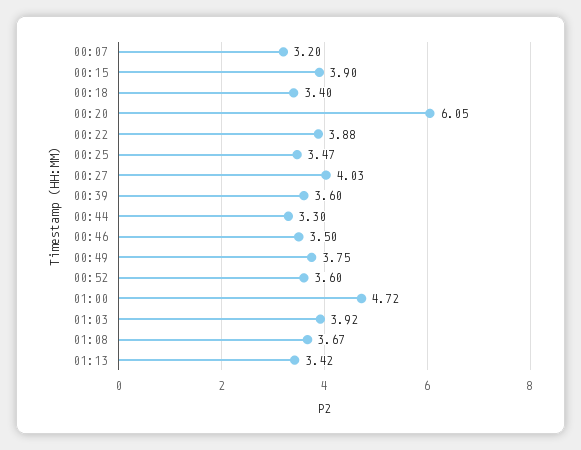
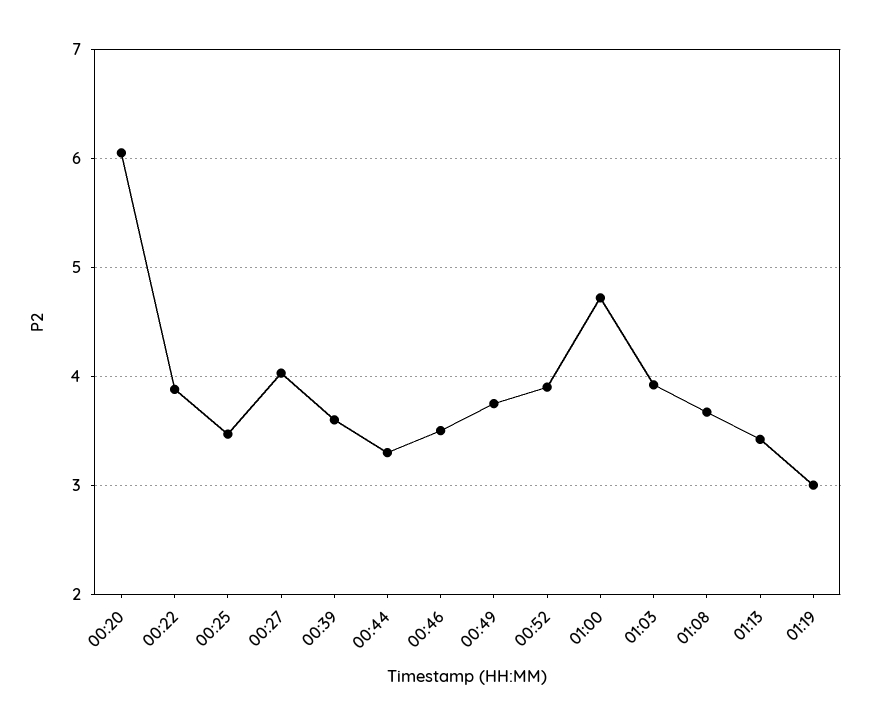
00:07: 3.2 -> none
00:15: 3.9 -> none
00:18: 3.4 -> none
00:52: 3.6 -> 3.9
01:19: none -> 3

